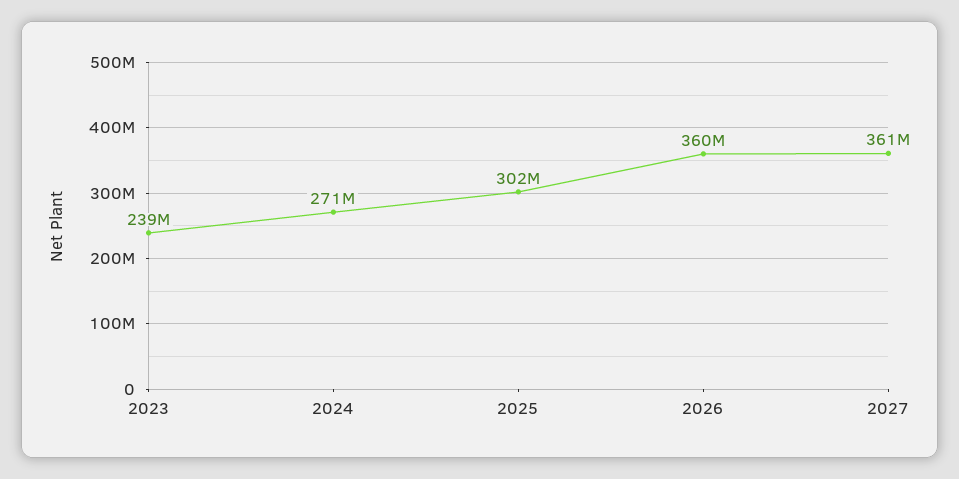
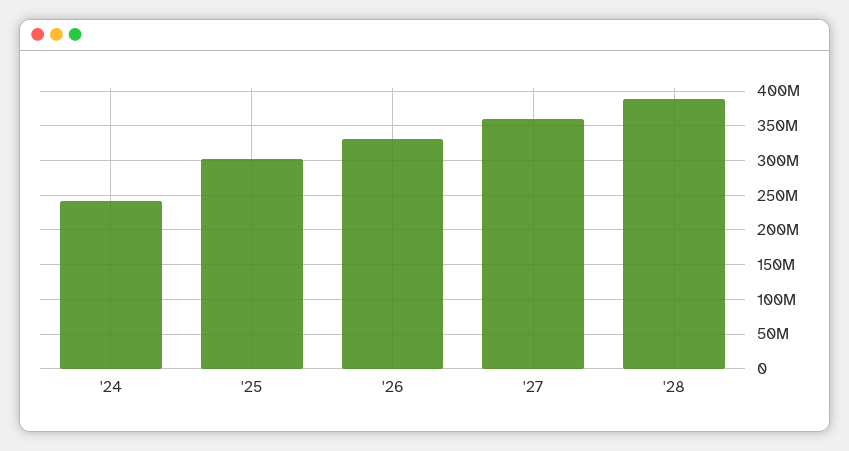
2023: 239000000 -> none
2024: 271000000 -> 240000000
2026: 360000000 -> 330000000
'28: none -> 390000000

